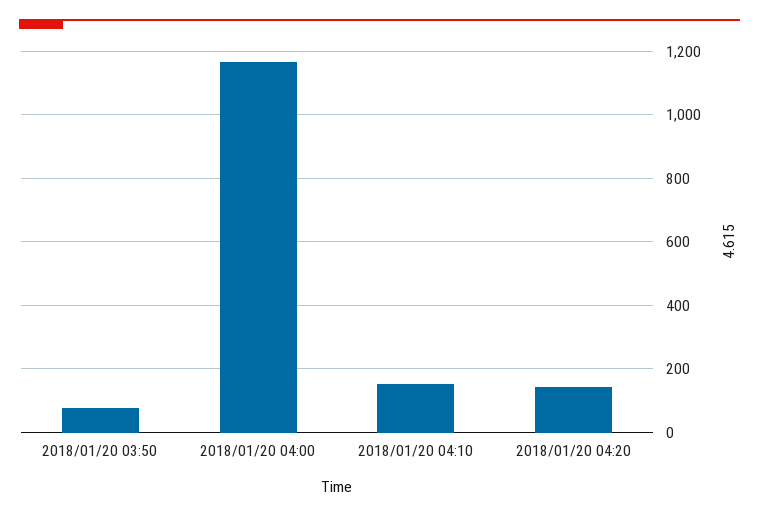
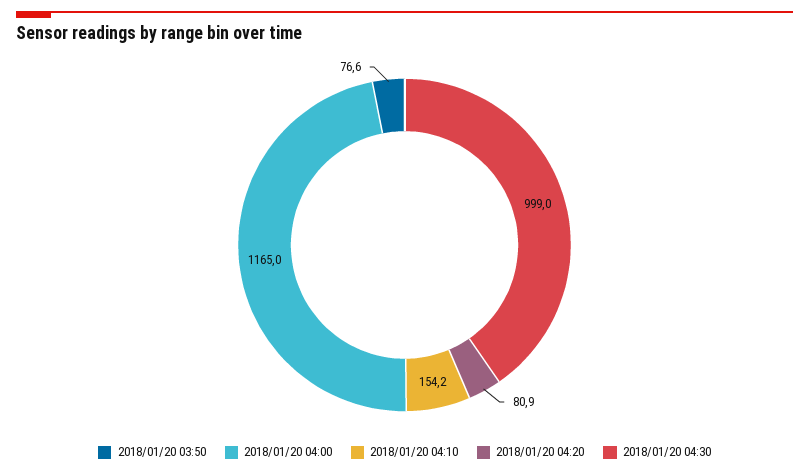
2018/01/20 04:20: 140 -> 80.9
2018/01/20 04:30: none -> 999

